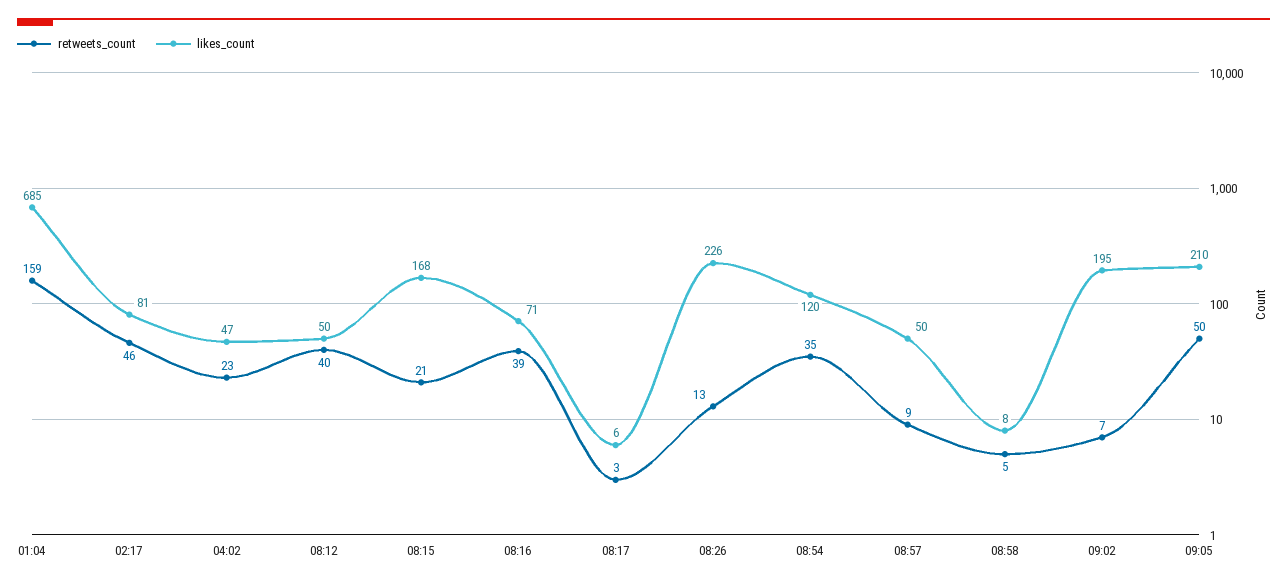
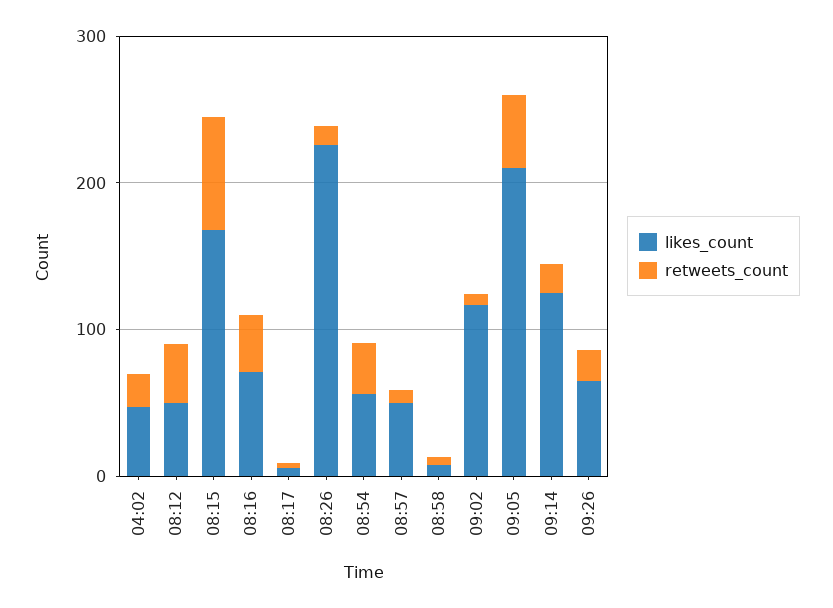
retweets_count, 01:04: 159 -> none
likes_count, 01:04: 685 -> none
retweets_count, 02:17: 46 -> none
likes_count, 02:17: 81 -> none
retweets_count, 08:15: 21 -> 80
likes_count, 08:54: 120 -> 60
likes_count, 09:02: 195 -> 120
likes_count, 09:14: none -> 120
retweets_count, 09:14: none -> 20
likes_count, 09:26: none -> 60
retweets_count, 09:26: none -> 20

